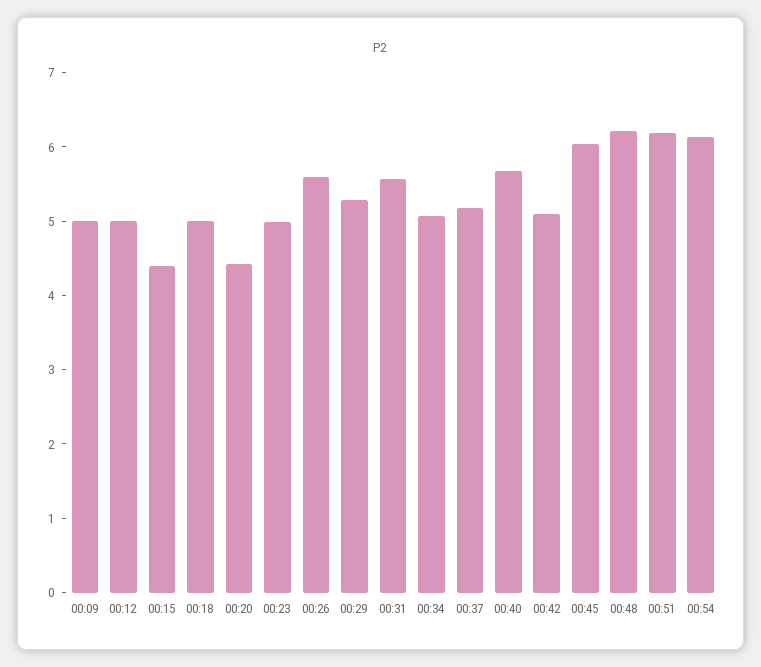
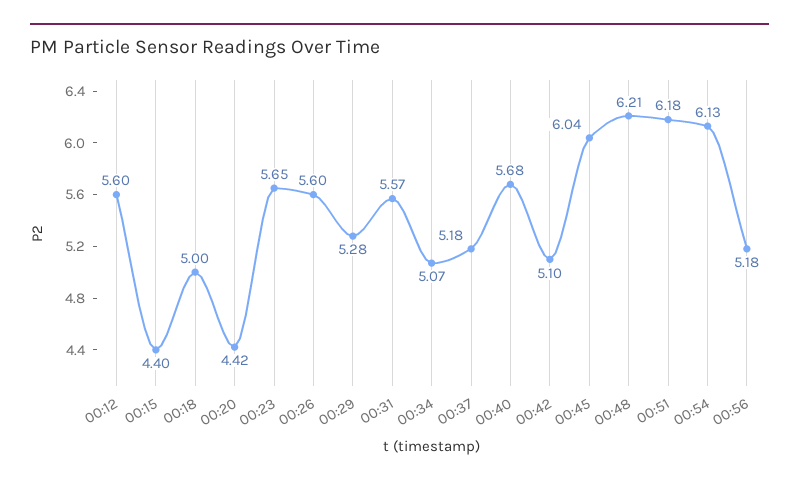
00:09: 5 -> none
00:12: 5 -> 5.6
00:23: 5 -> 5.65
00:56: none -> 5.18

